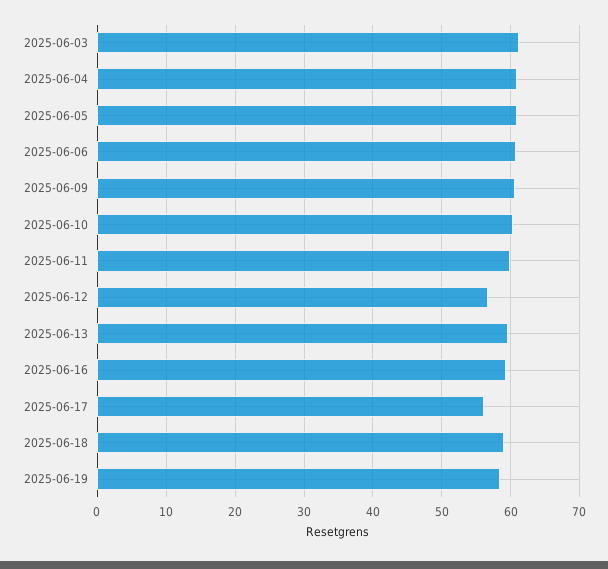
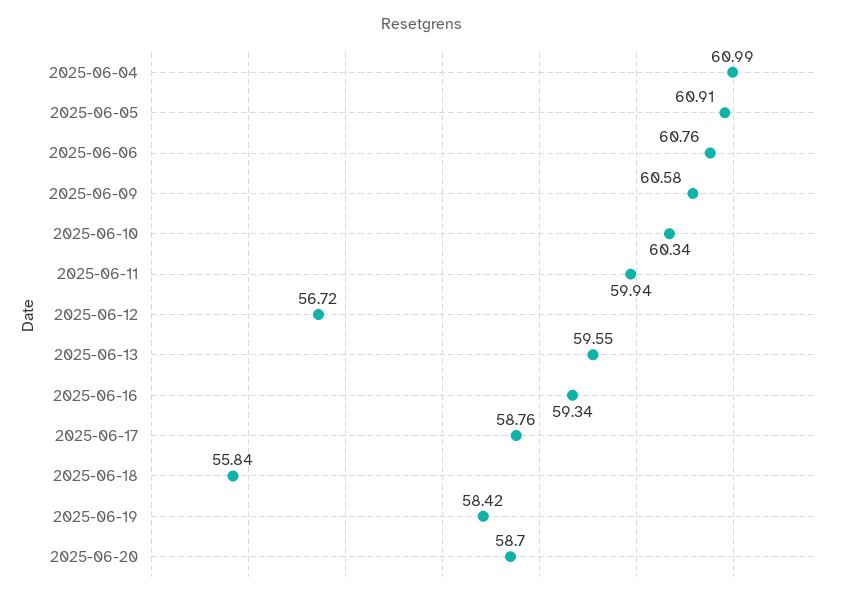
2025-06-03: 61 -> none
2025-06-17: 56 -> 58.76
2025-06-18: 59 -> 55.84
2025-06-20: none -> 58.7

